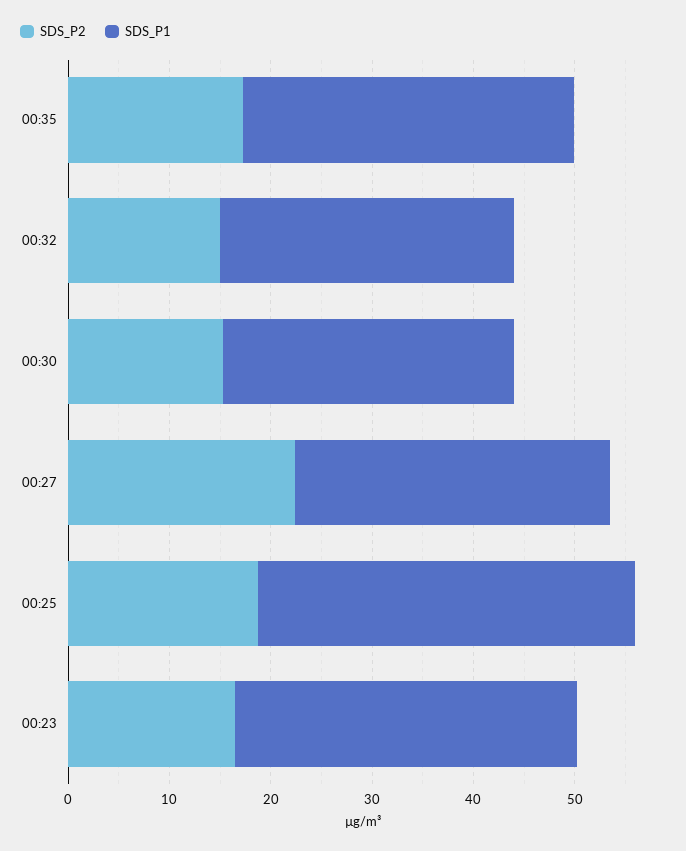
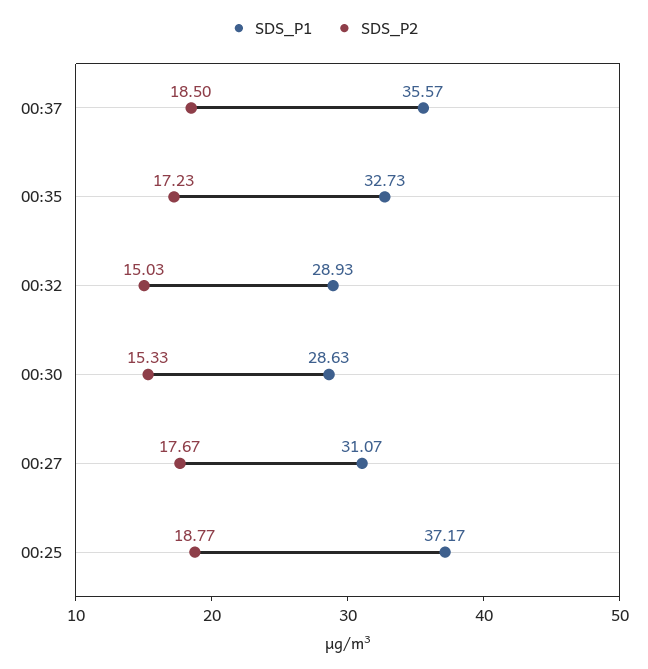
SDS_P2, 00:27: 22 -> 17.67
SDS_P2, 00:23: 16 -> none
SDS_P1, 00:23: 34 -> none
SDS_P1, 00:37: none -> 35.57
SDS_P2, 00:37: none -> 18.5

